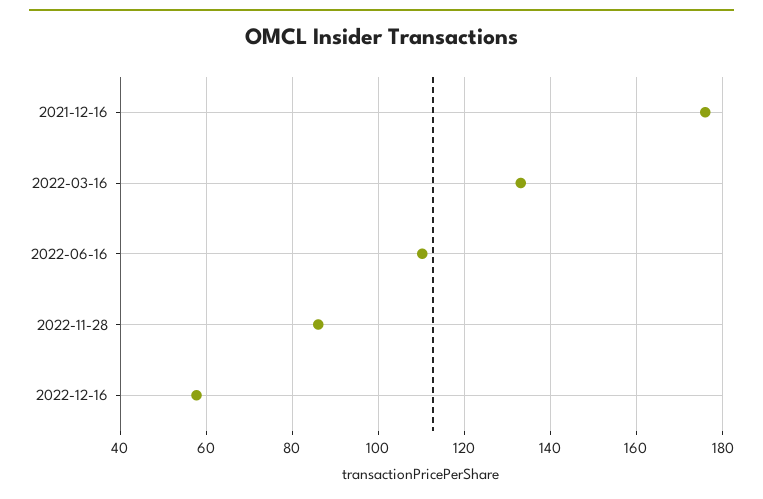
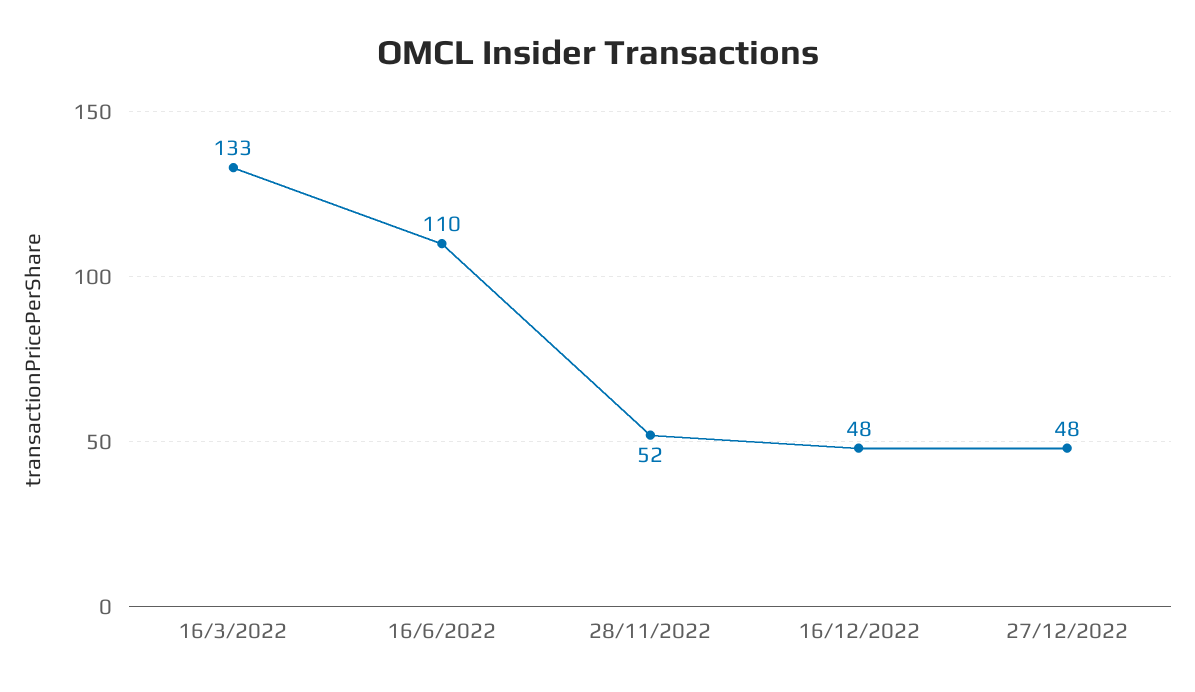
2021-12-16: 176 -> none
2022-11-28: 86 -> 52
2022-12-16: 58 -> 48
27/12/2022: none -> 48

